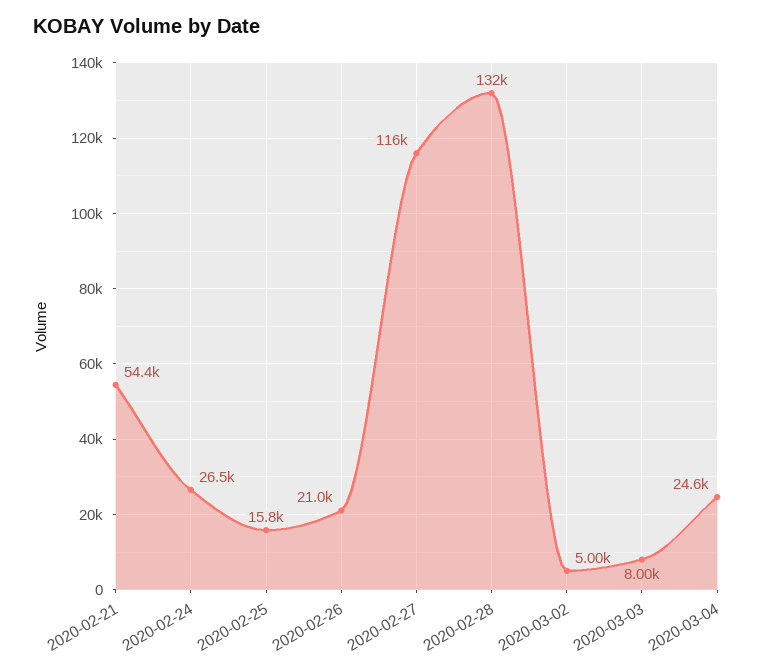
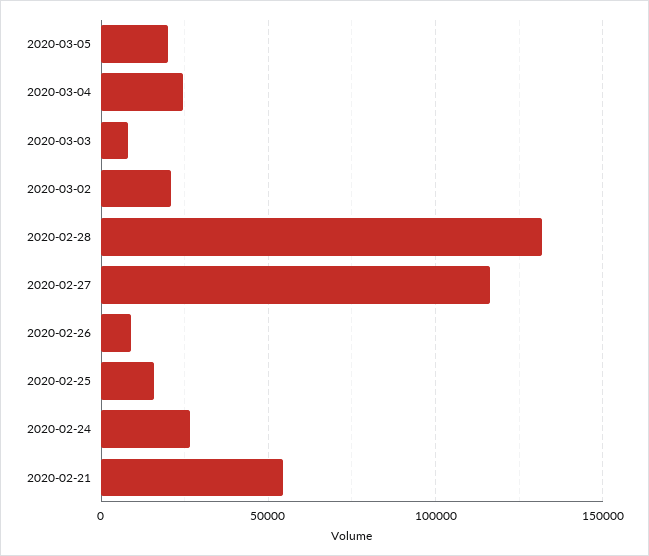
2020-02-26: 21000 -> 10000
2020-03-02: 5000 -> 20000
2020-03-05: none -> 20000

